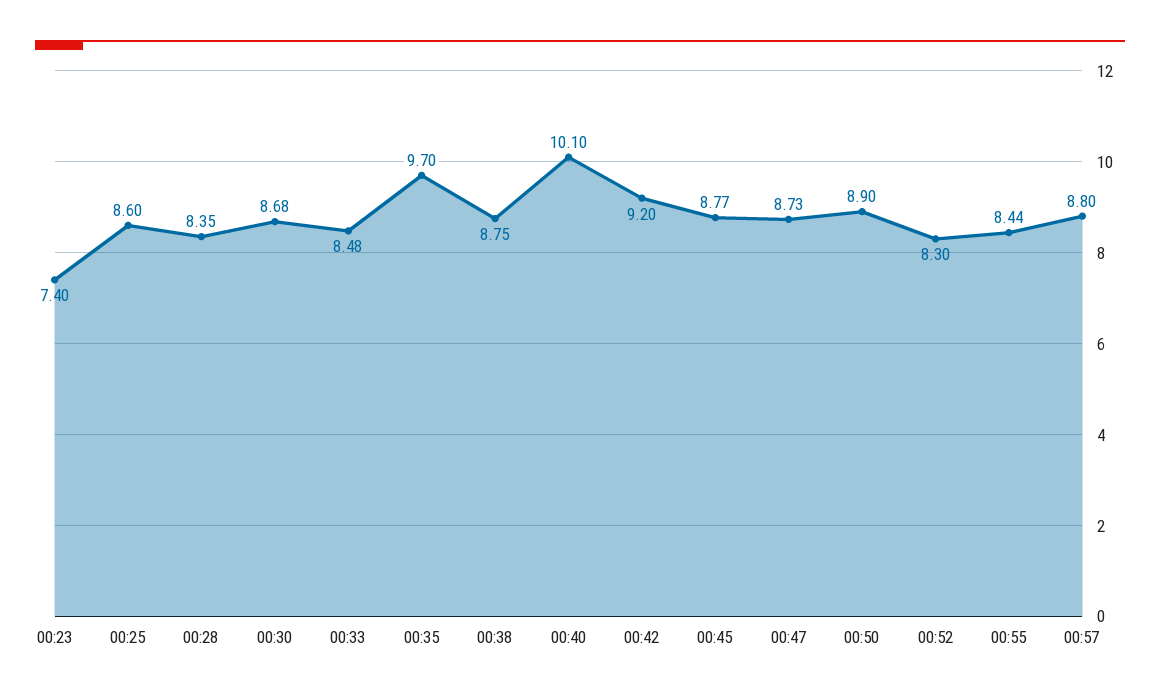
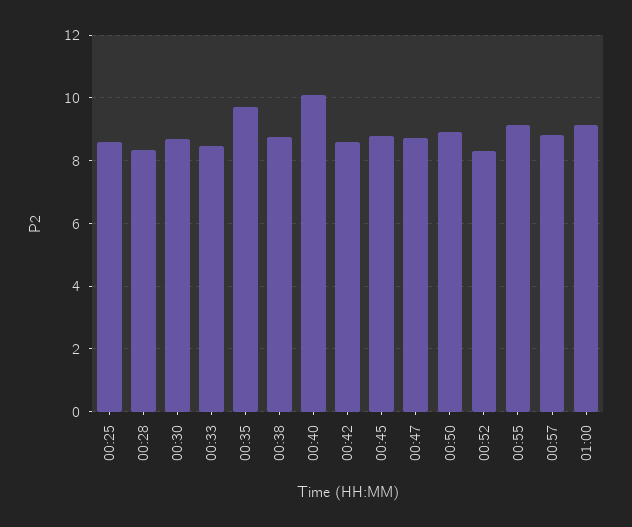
00:23: 7.4 -> none
00:42: 9.2 -> 8.6
00:55: 8.44 -> 9.2
01:00: none -> 9.2

